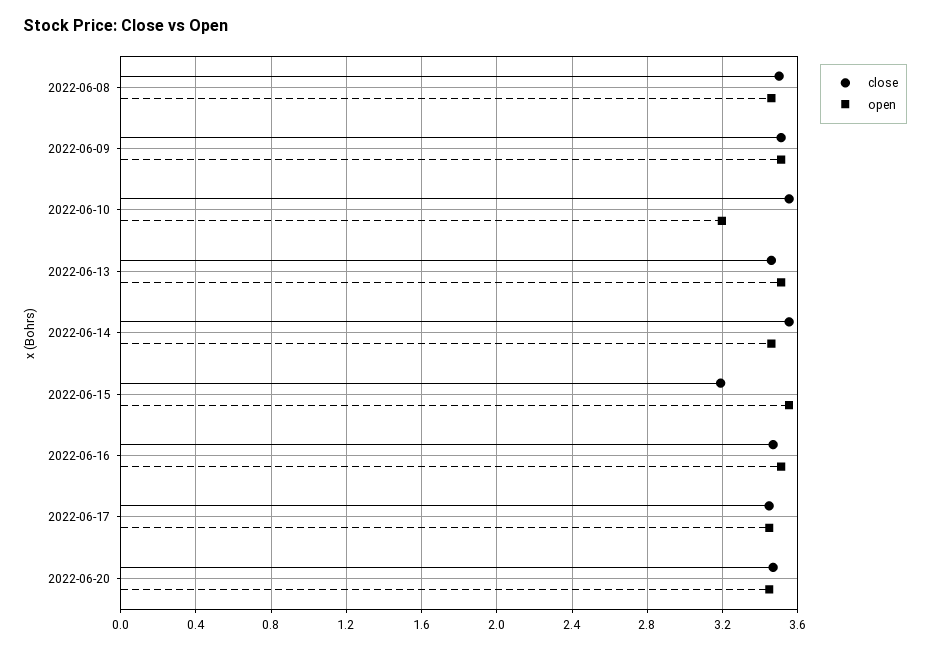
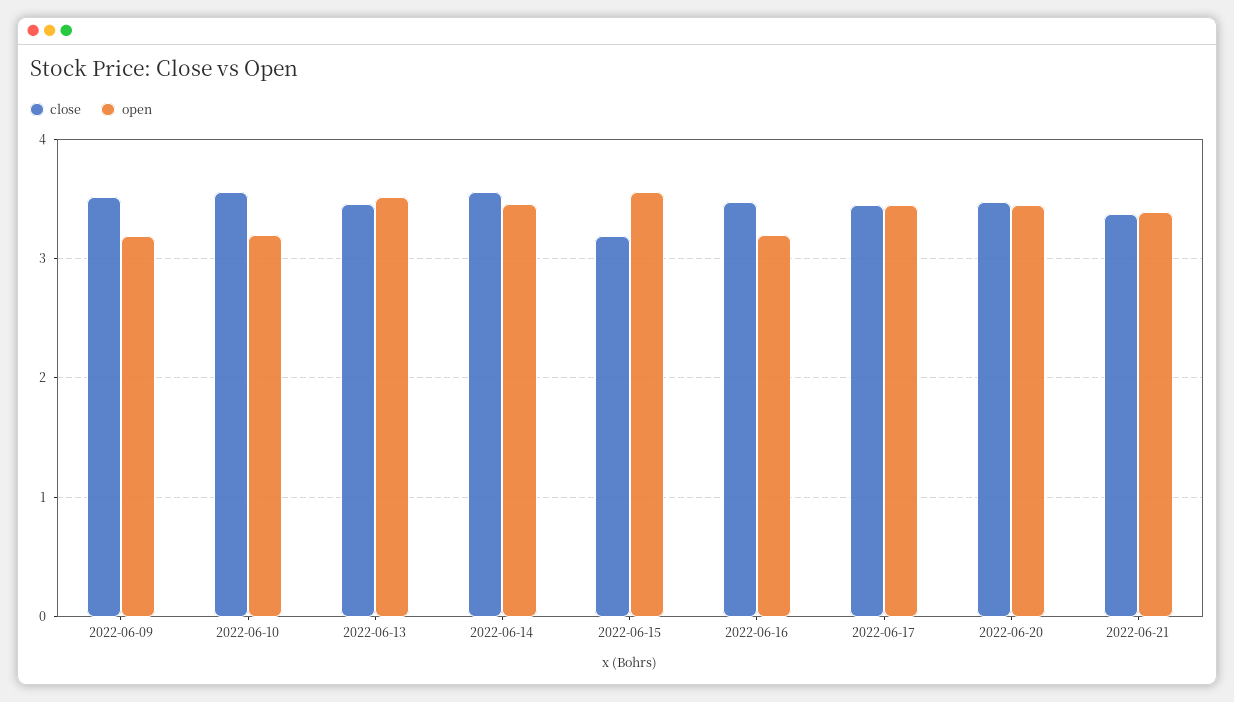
close, 2022-06-08: 3.5 -> none
open, 2022-06-08: 3.45 -> none
open, 2022-06-09: 3.5 -> 3.2
open, 2022-06-16: 3.5 -> 3.2
close, 2022-06-21: none -> 3.4
open, 2022-06-21: none -> 3.4

